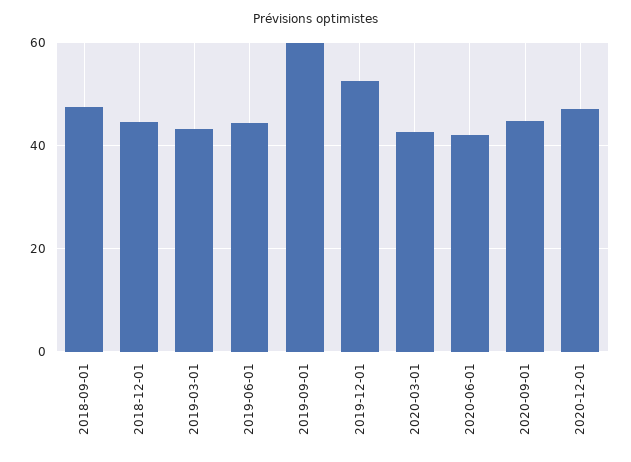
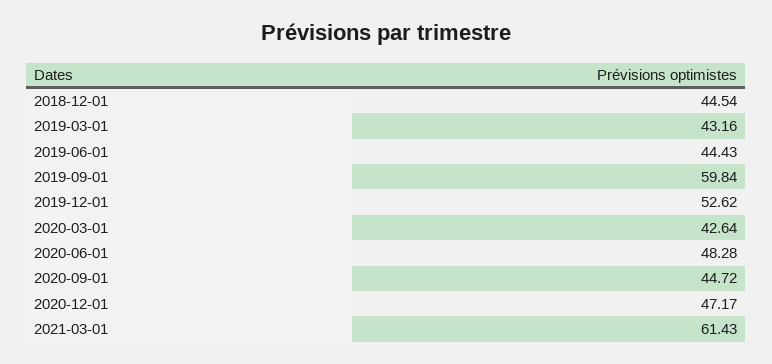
2018-09-01: 48 -> none
2020-06-01: 42 -> 48.28
2021-03-01: none -> 61.43

